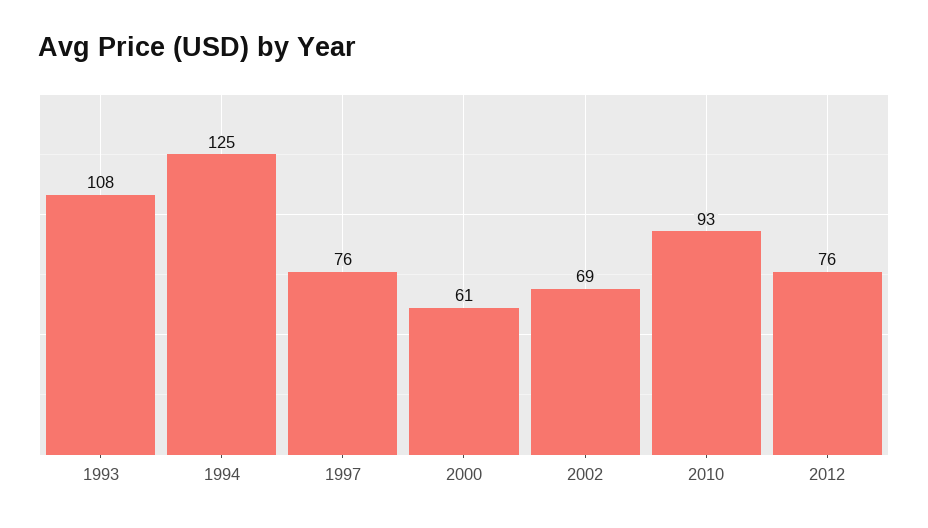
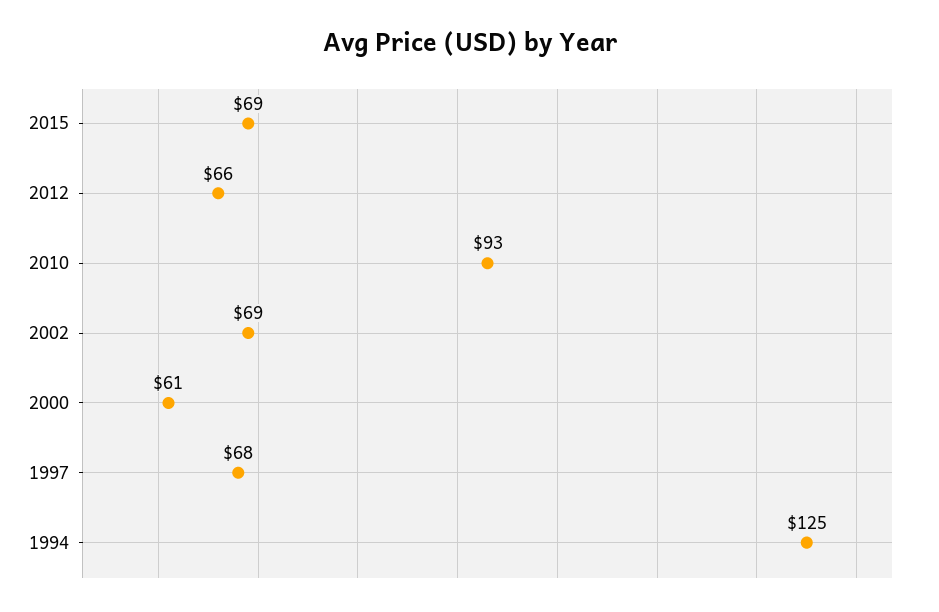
1993: 108 -> none
1997: 76 -> 68
2012: 76 -> 66
2015: none -> 69

